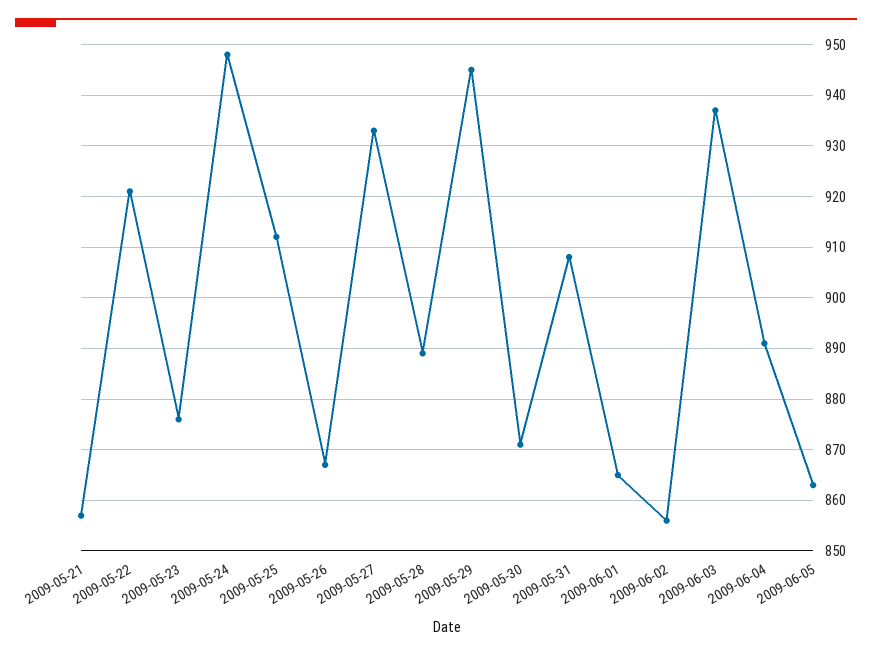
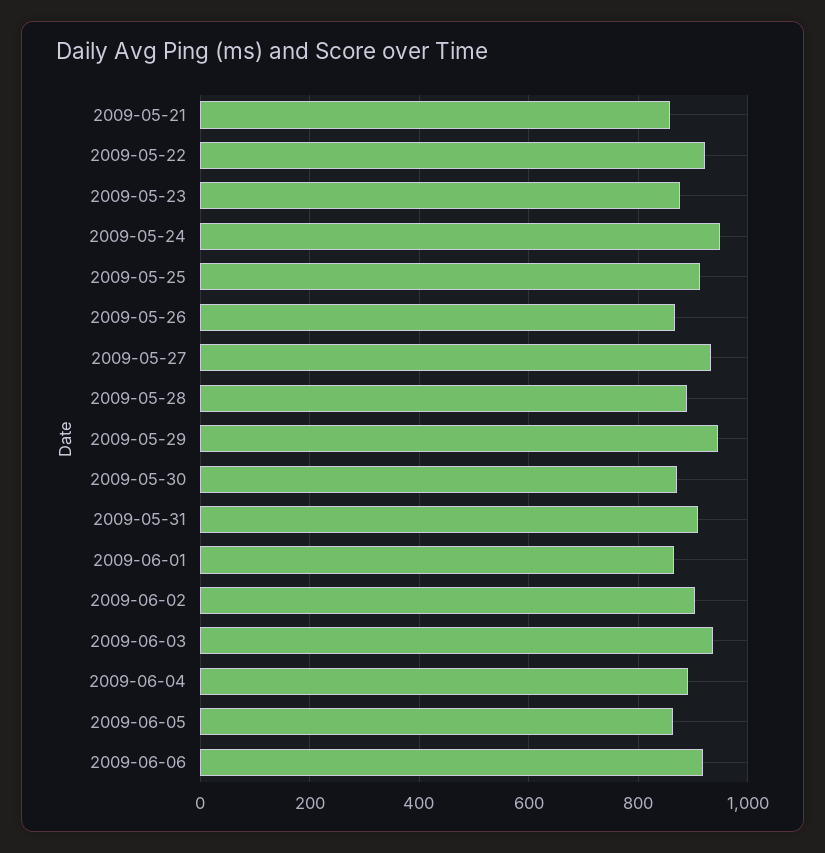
2009-06-02: 855 -> 900
2009-06-06: none -> 920

